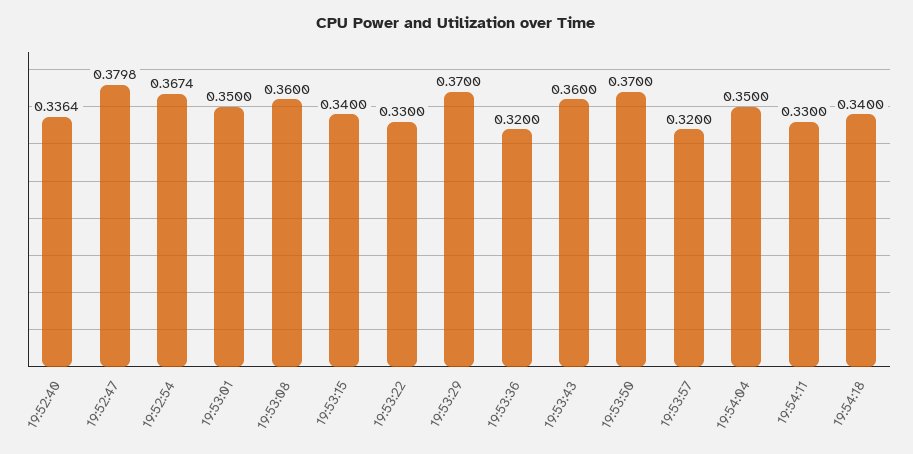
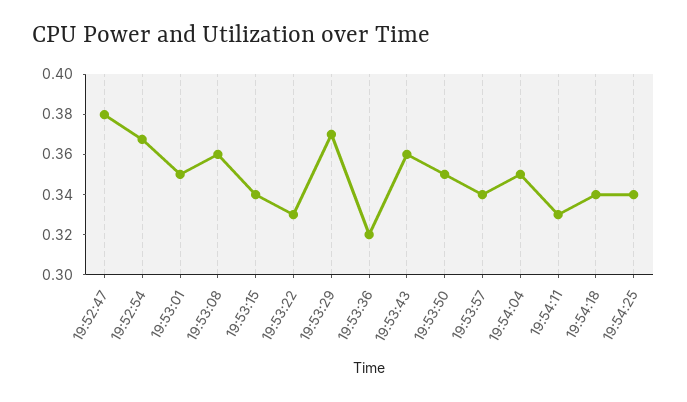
19:52:40: 0.3364 -> none
19:53:50: 0.37 -> 0.35
19:53:57: 0.32 -> 0.34
19:54:25: none -> 0.34

